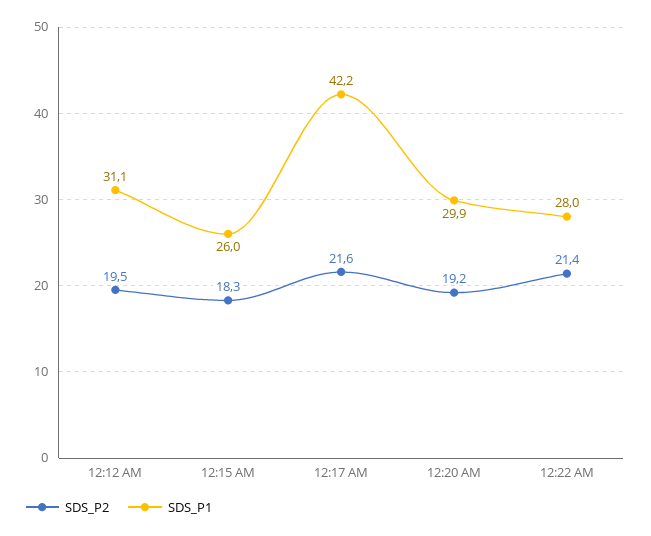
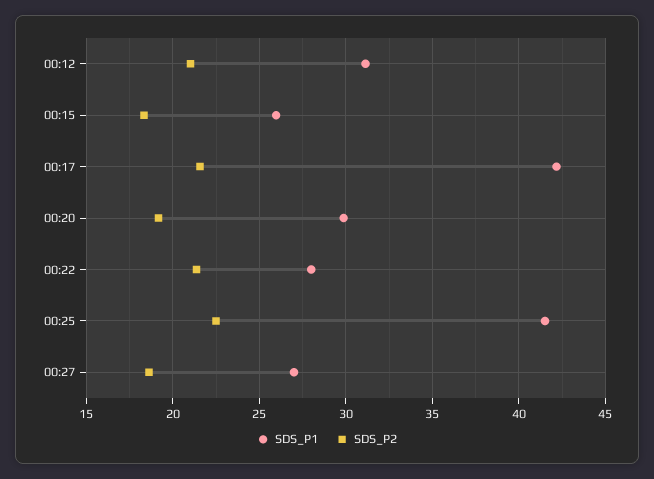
SDS_P2, 12:12 AM: 19.5 -> 21
SDS_P1, 00:25: none -> 41.5
SDS_P2, 00:25: none -> 22.5
SDS_P1, 00:27: none -> 27
SDS_P2, 00:27: none -> 18.5

